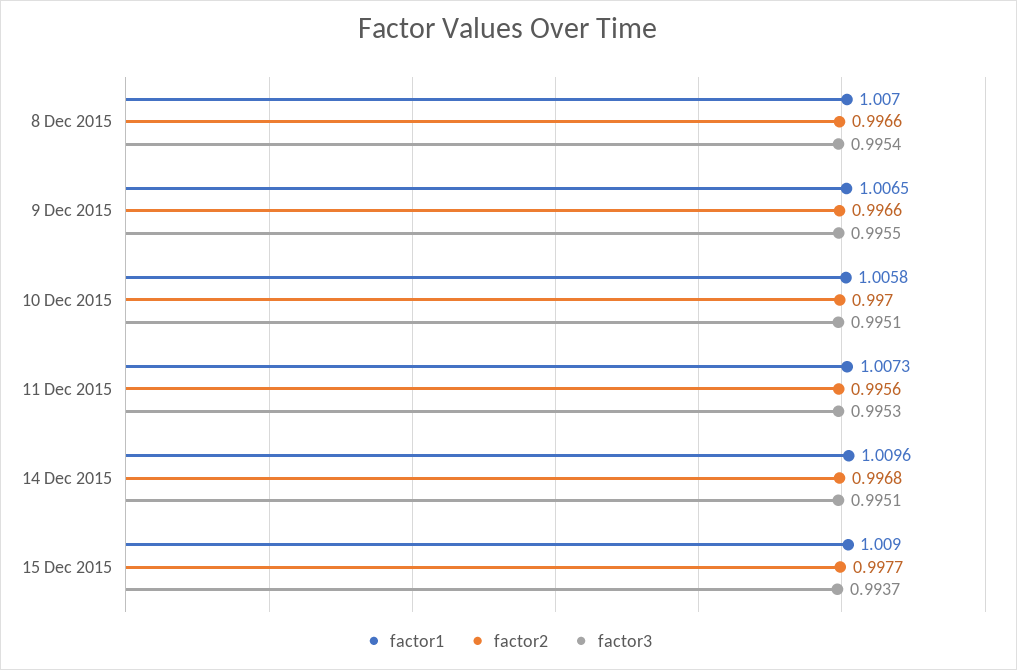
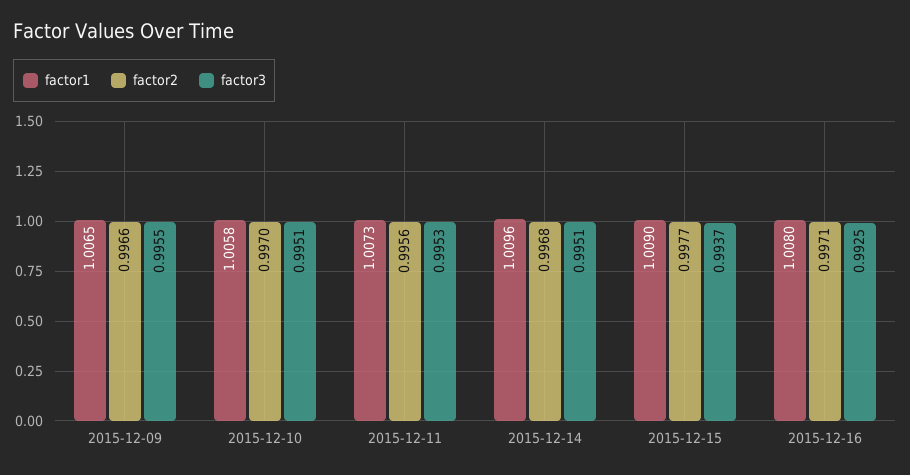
factor1, 8 Dec 2015: 1.007 -> none
factor2, 8 Dec 2015: 0.9966 -> none
factor3, 8 Dec 2015: 0.9954 -> none
factor1, 2015-12-16: none -> 1.008
factor2, 2015-12-16: none -> 0.9971
factor3, 2015-12-16: none -> 0.9925

